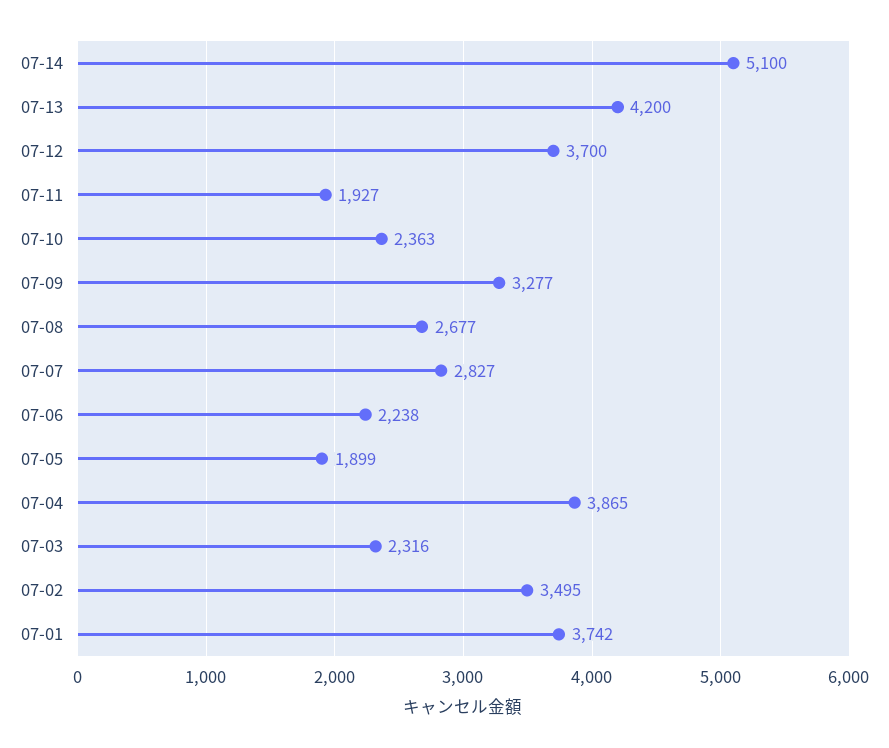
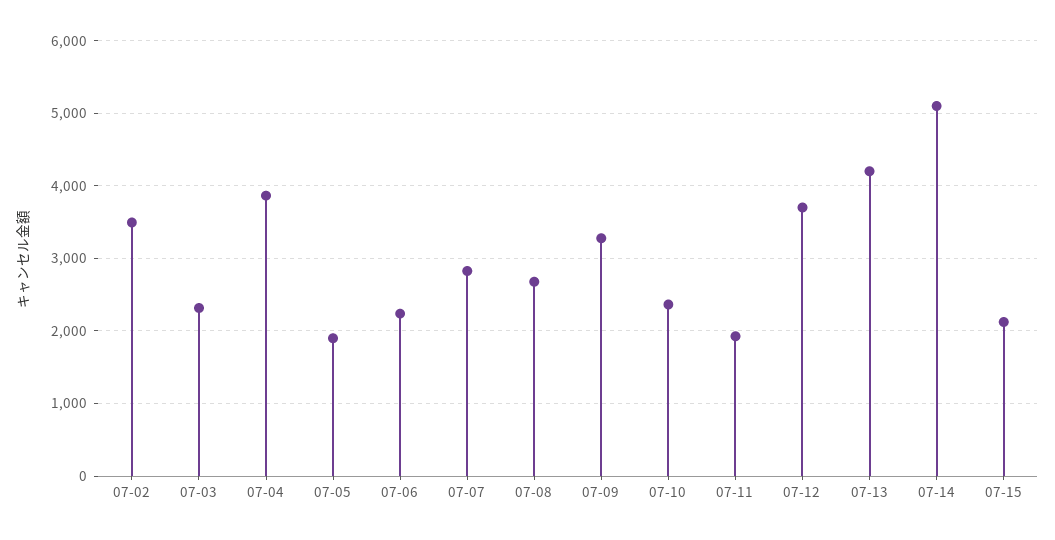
07-01: 3742 -> none
07-15: none -> 2100

